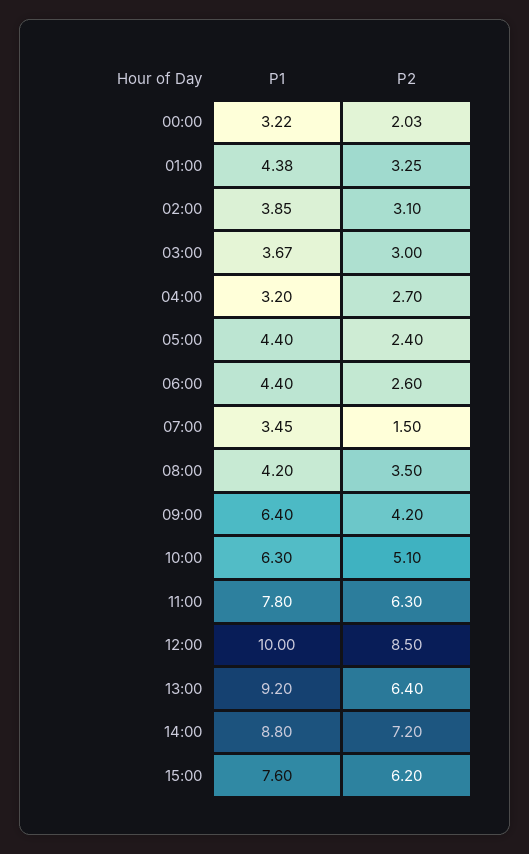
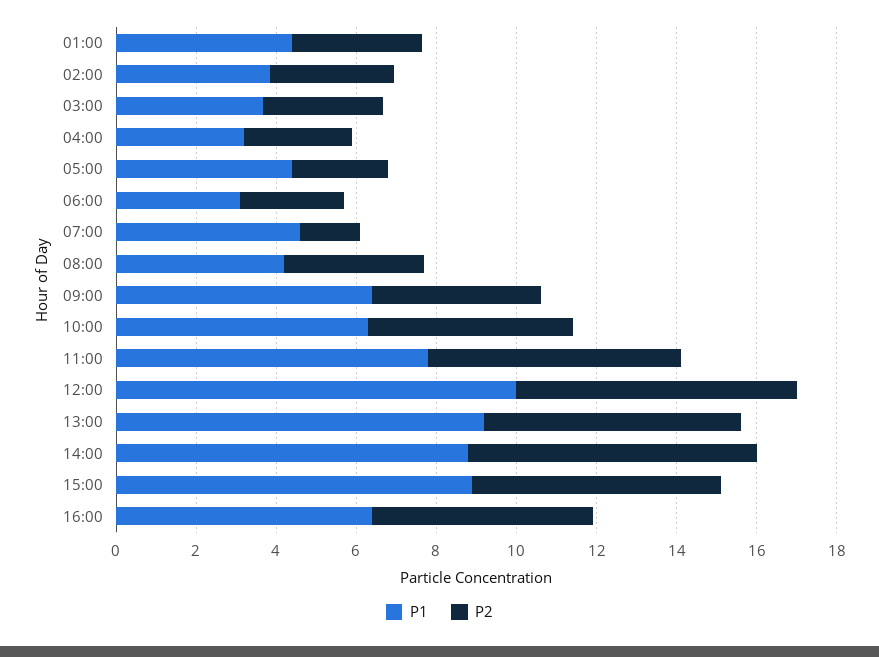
P1, 00:00: 3.22 -> none
P2, 00:00: 2.03 -> none
P1, 06:00: 4.4 -> 3
P1, 07:00: 3.45 -> 4.5
P2, 12:00: 8.5 -> 7
P1, 15:00: 7.6 -> 9
P1, 16:00: none -> 6.5
P2, 16:00: none -> 5.5

